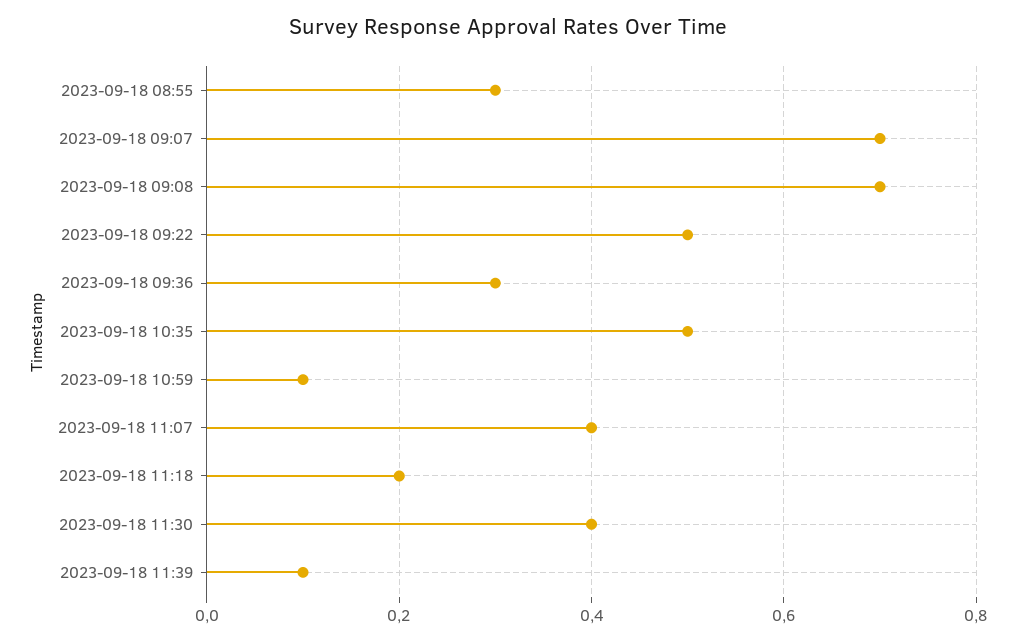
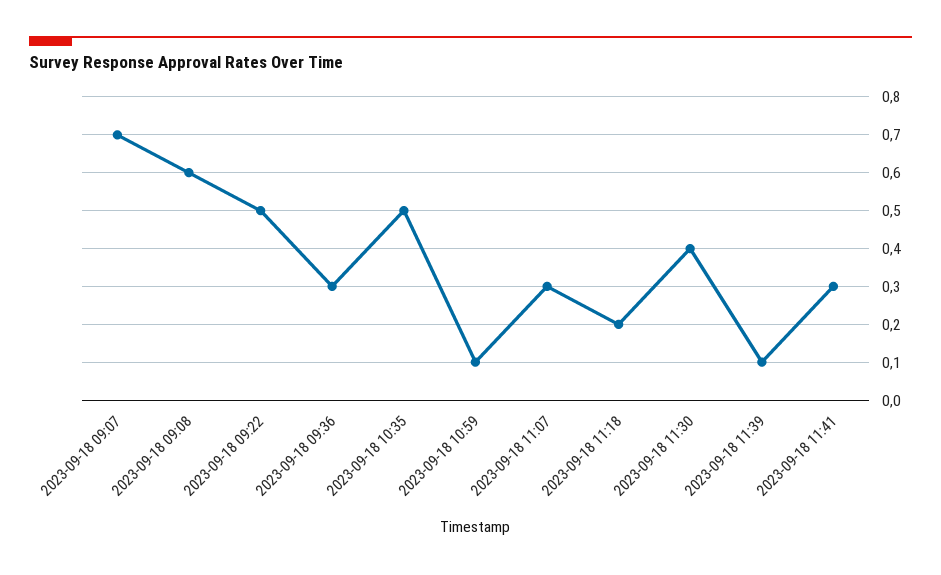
2023-09-18 08:55: 0.3 -> none
2023-09-18 09:08: 0.7 -> 0.6
2023-09-18 11:07: 0.4 -> 0.3
2023-09-18 11:41: none -> 0.3

